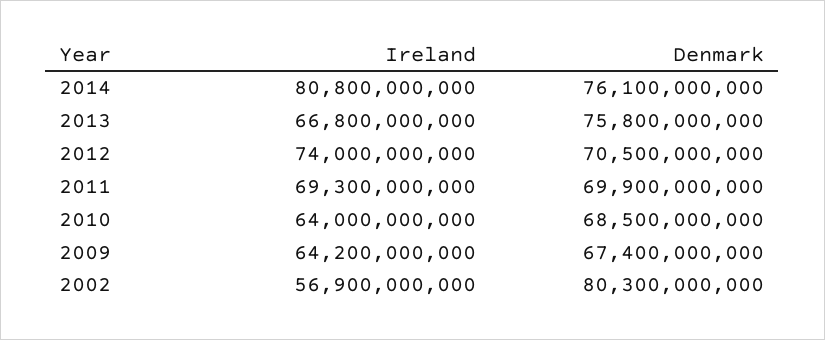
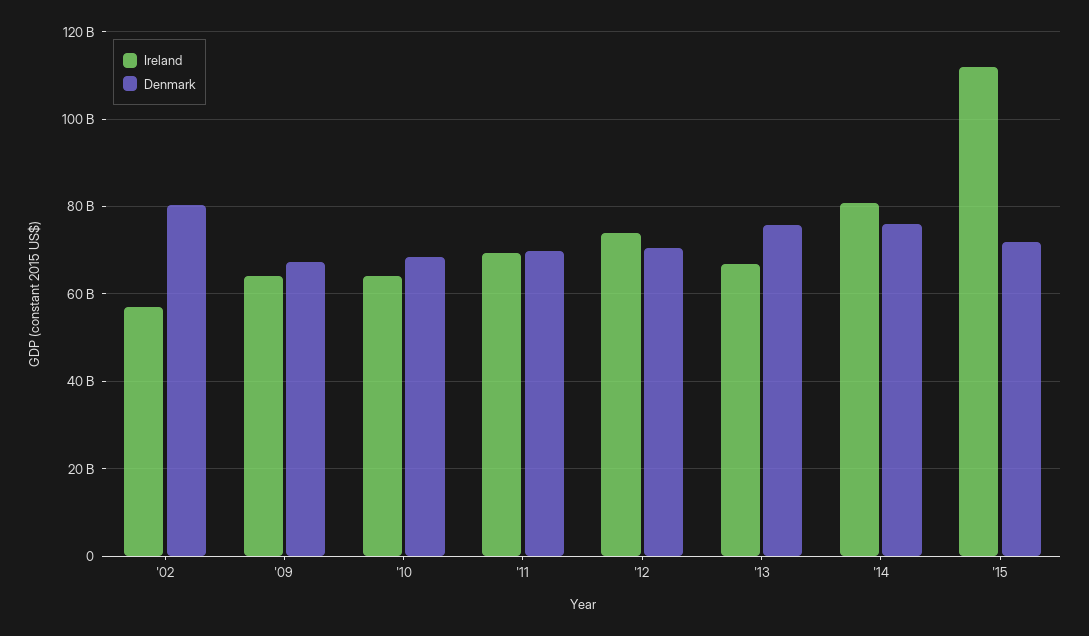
Ireland, '15: none -> 112000000000
Denmark, '15: none -> 72000000000

